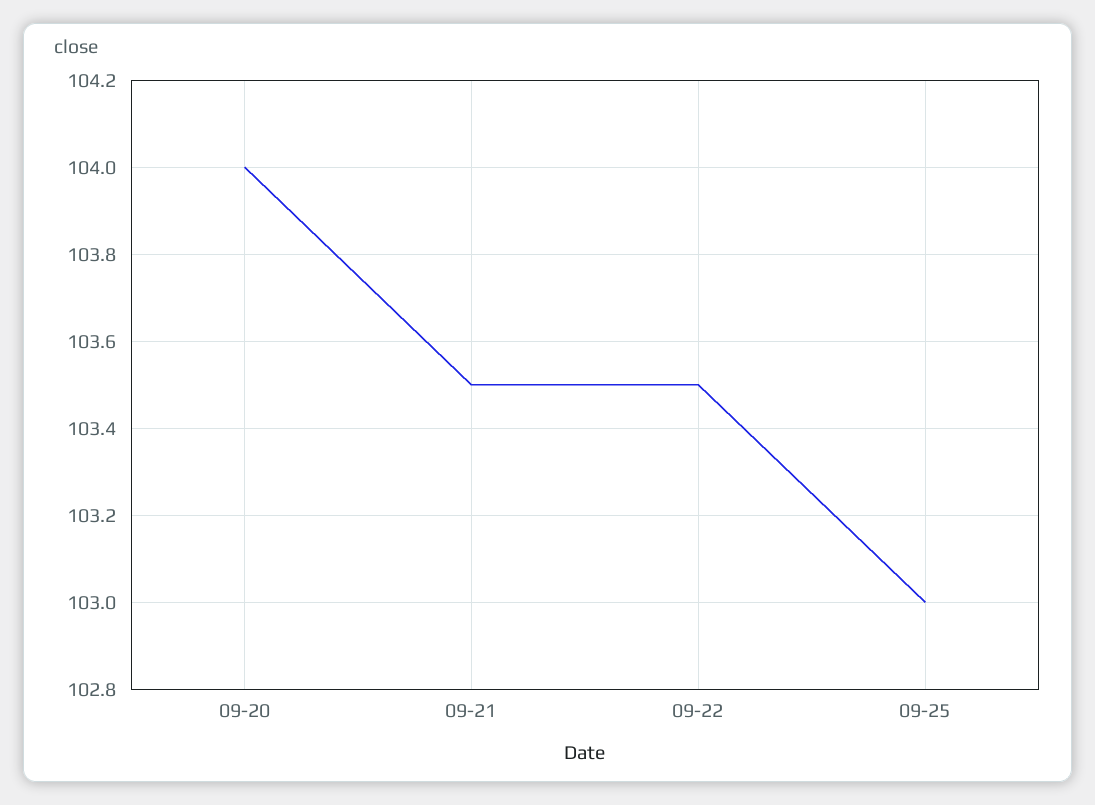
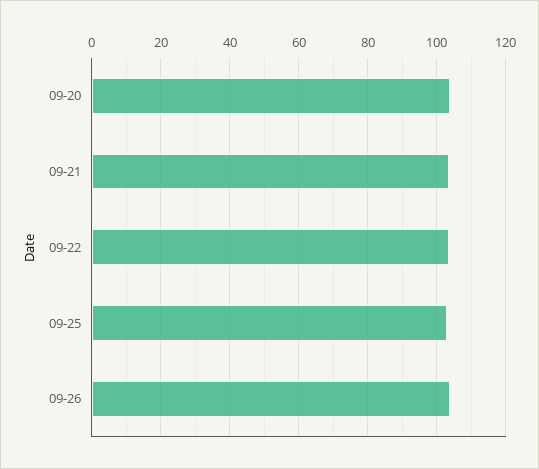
09-26: none -> 104

